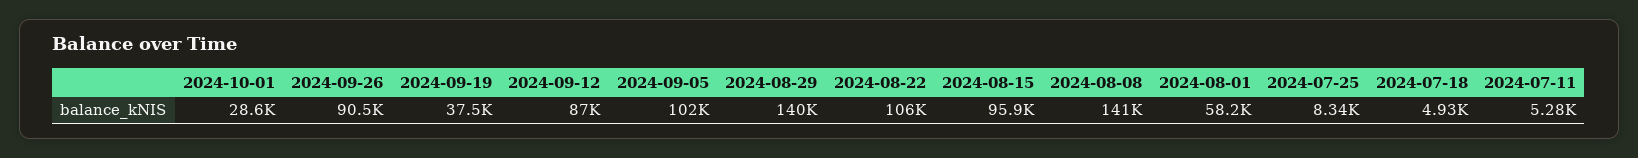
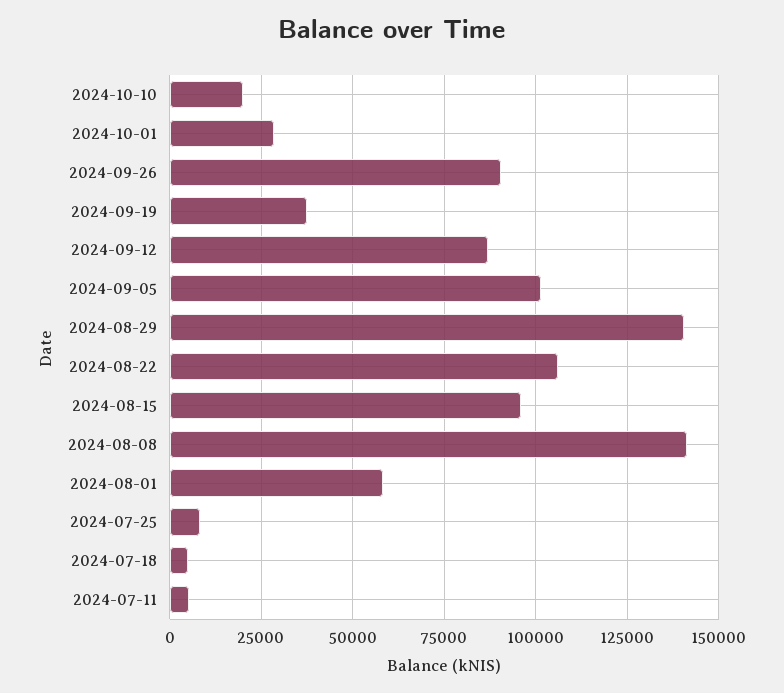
2024-10-10: none -> 20000

